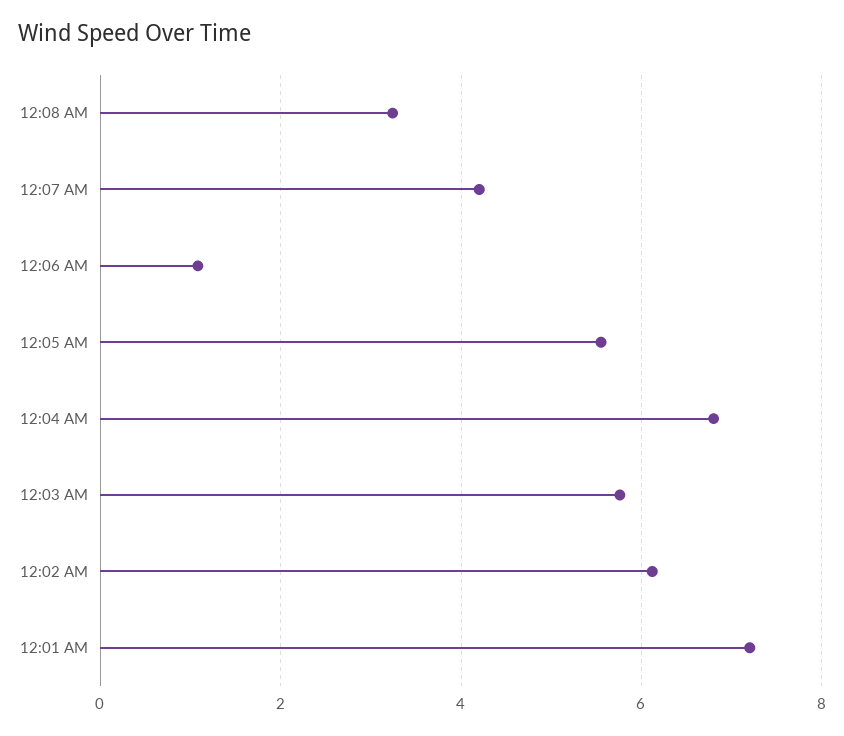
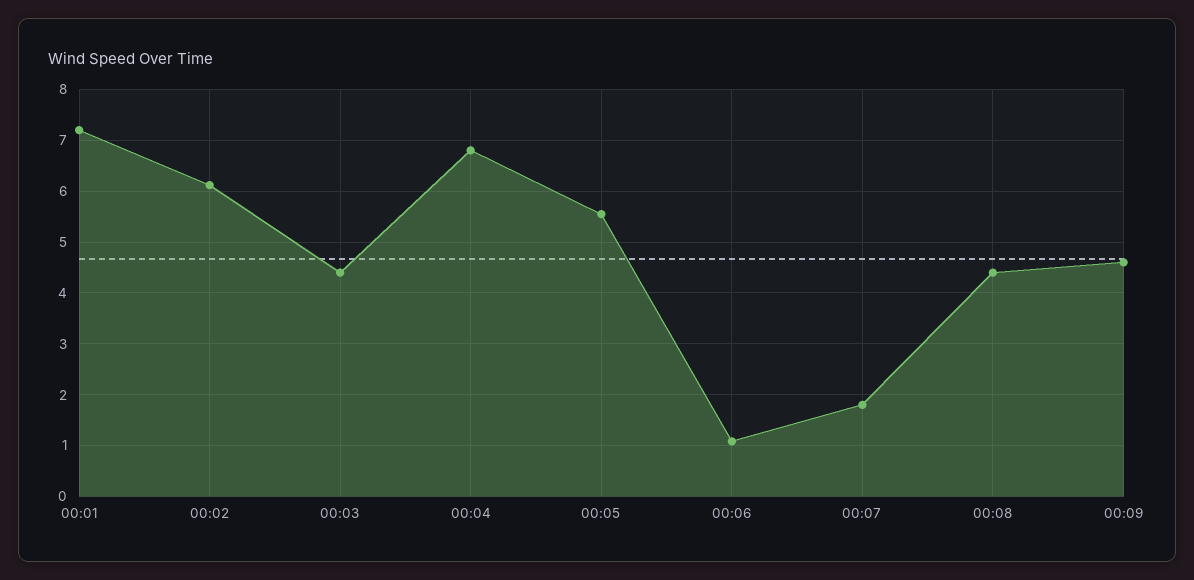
12:08 AM: 3.2 -> 4.4
12:07 AM: 4.2 -> 1.8
12:03 AM: 5.8 -> 4.4
00:09: none -> 4.6

